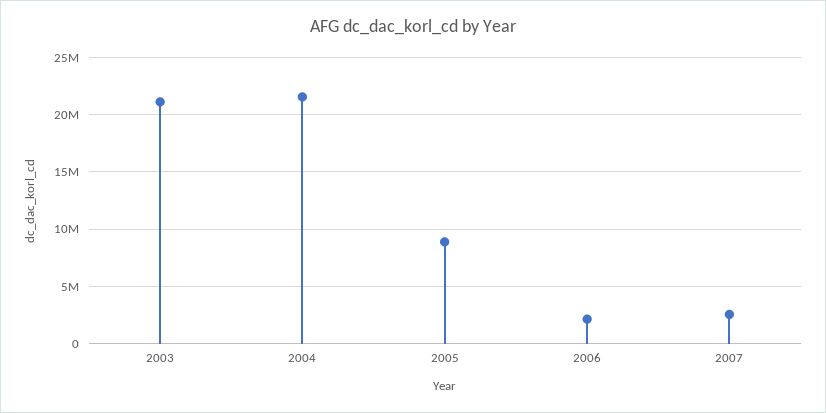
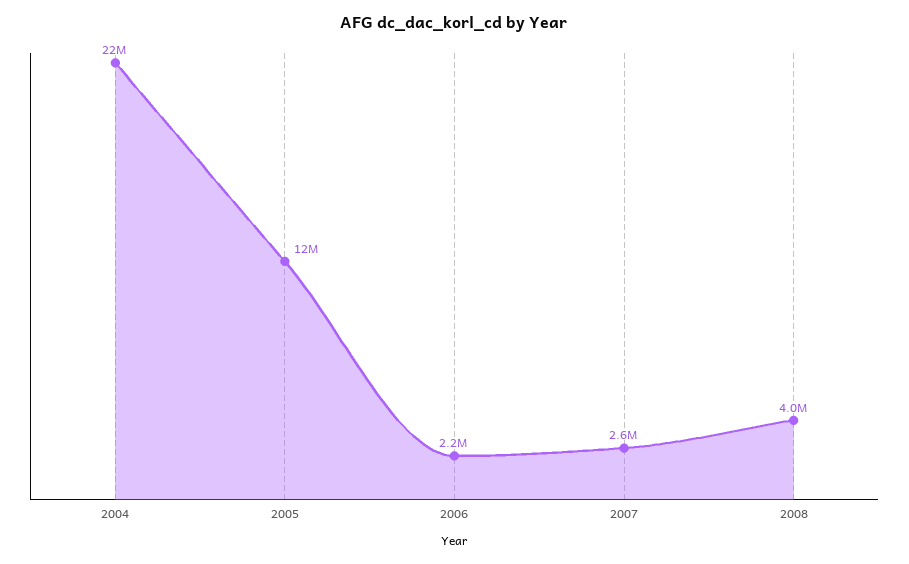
2003: 21000000 -> none
2005: 9000000 -> 12000000
2008: none -> 4000000

